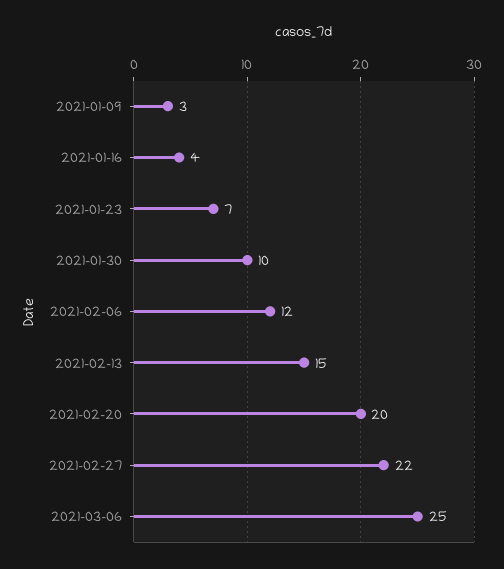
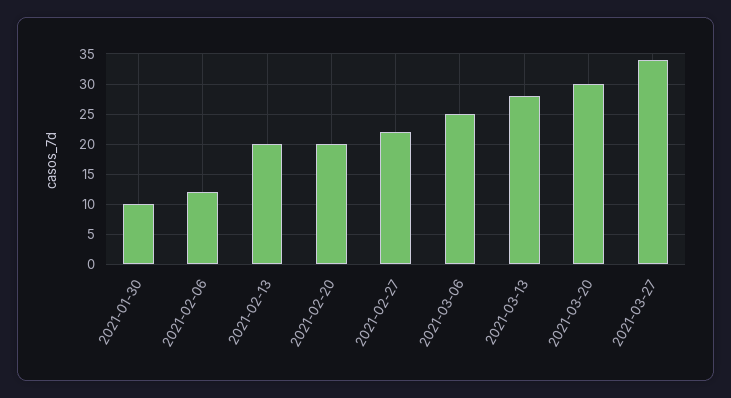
2021-01-09: 3 -> none
2021-01-16: 4 -> none
2021-01-23: 7 -> none
2021-02-13: 15 -> 20
2021-03-13: none -> 28
2021-03-20: none -> 30
2021-03-27: none -> 34

